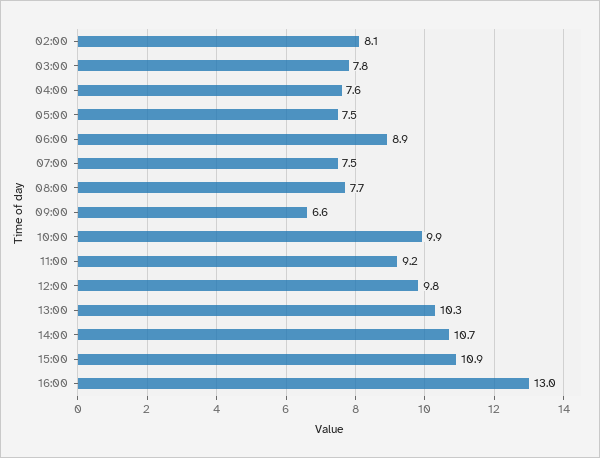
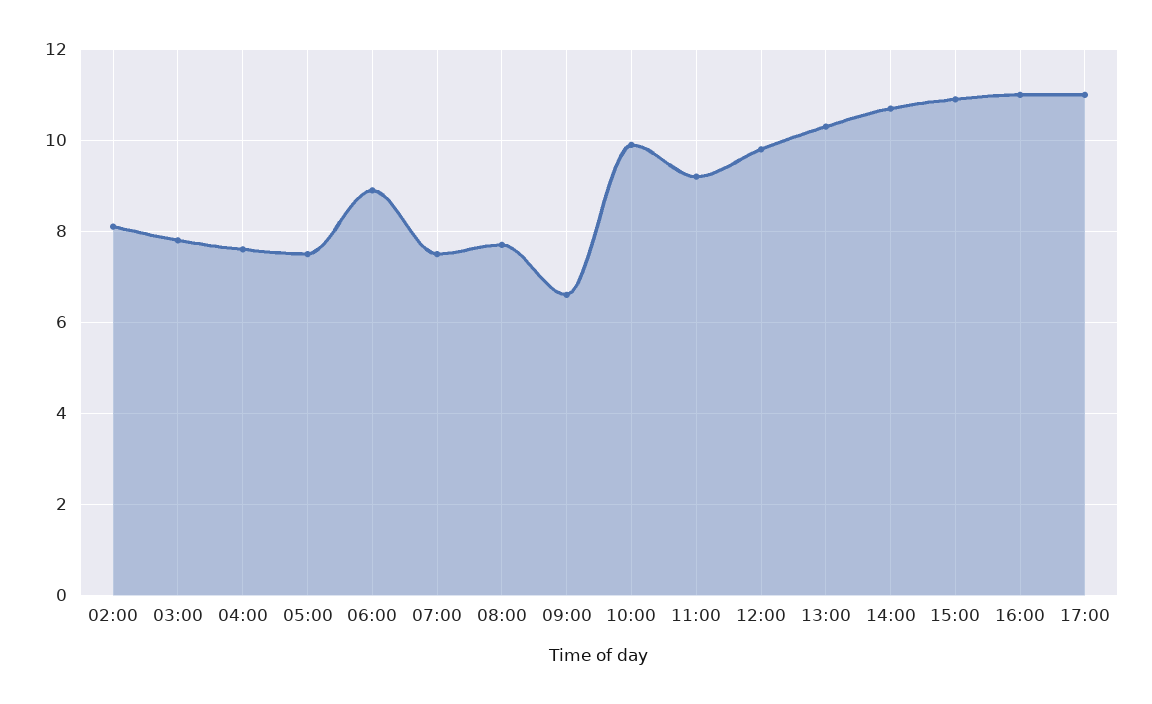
16:00: 13 -> 11
17:00: none -> 11

